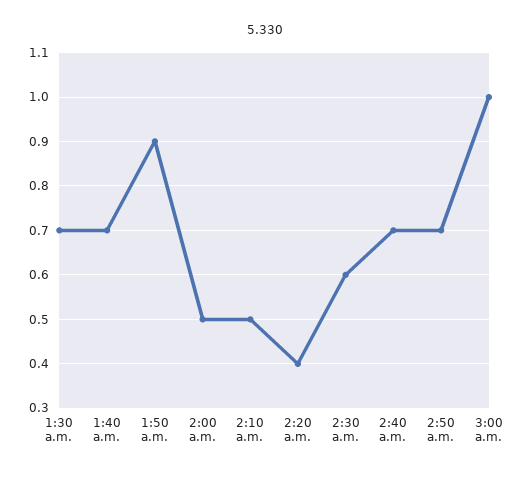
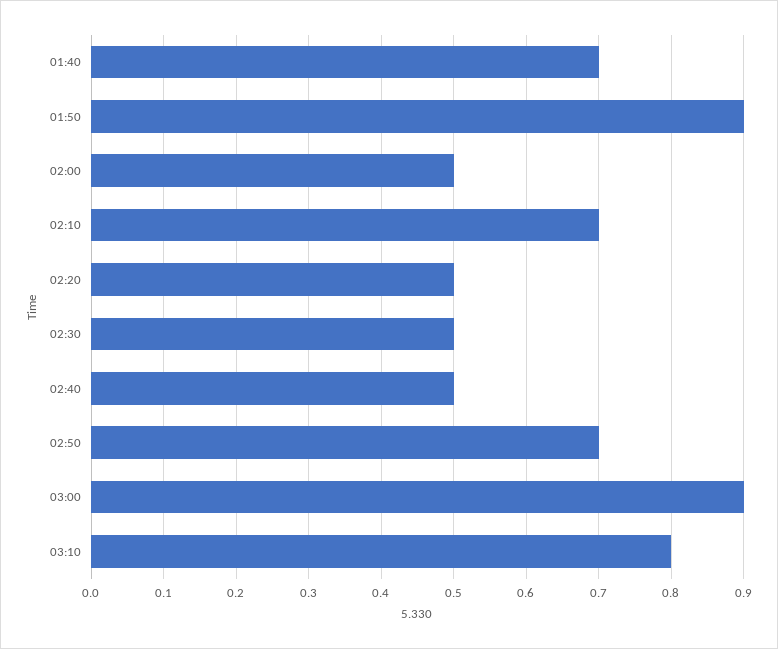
1:30 a.m.: 0.7 -> none
2:10 a.m.: 0.5 -> 0.7
2:20 a.m.: 0.4 -> 0.5
2:30 a.m.: 0.6 -> 0.5
2:40 a.m.: 0.7 -> 0.5
3:00 a.m.: 1 -> 0.9
03:10: none -> 0.8

